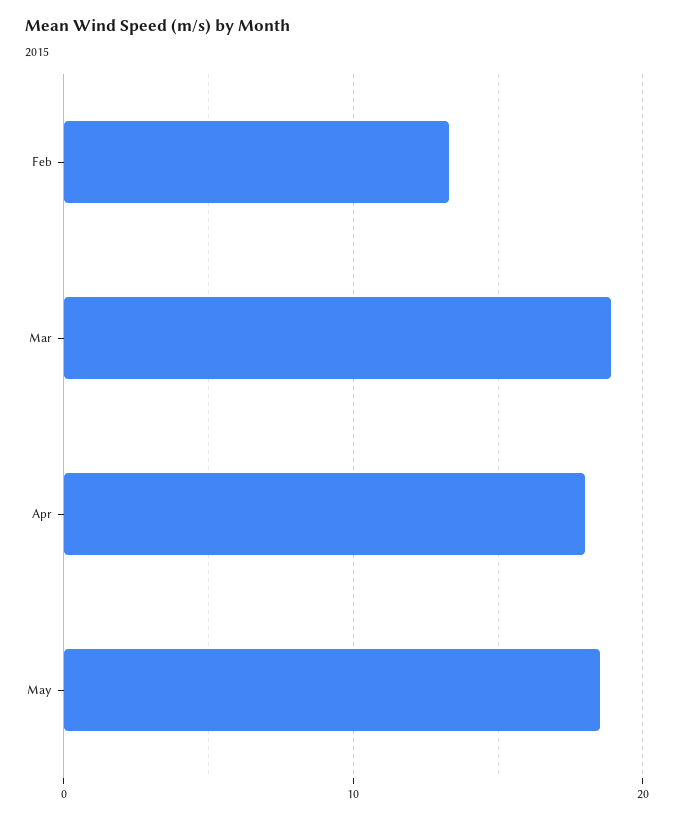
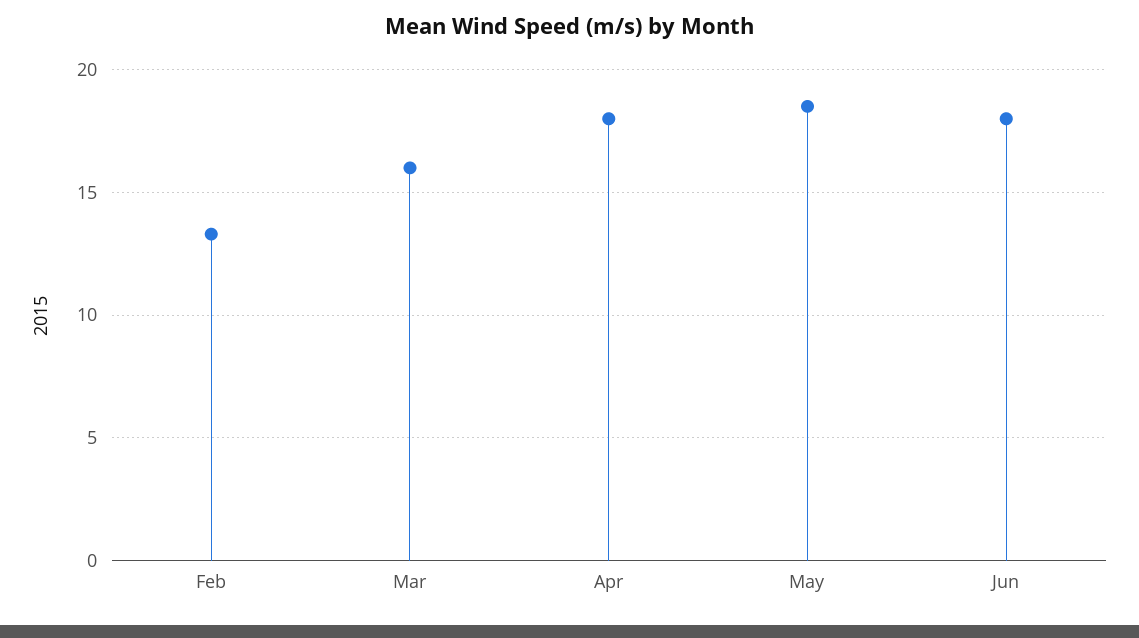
Mar: 19 -> 16
Jun: none -> 18

